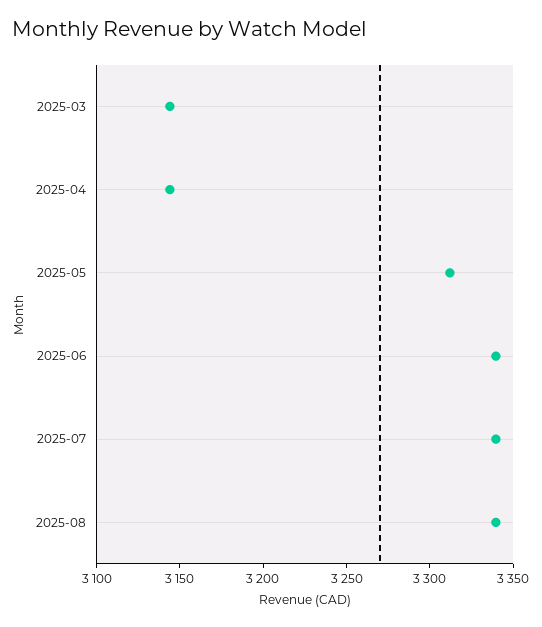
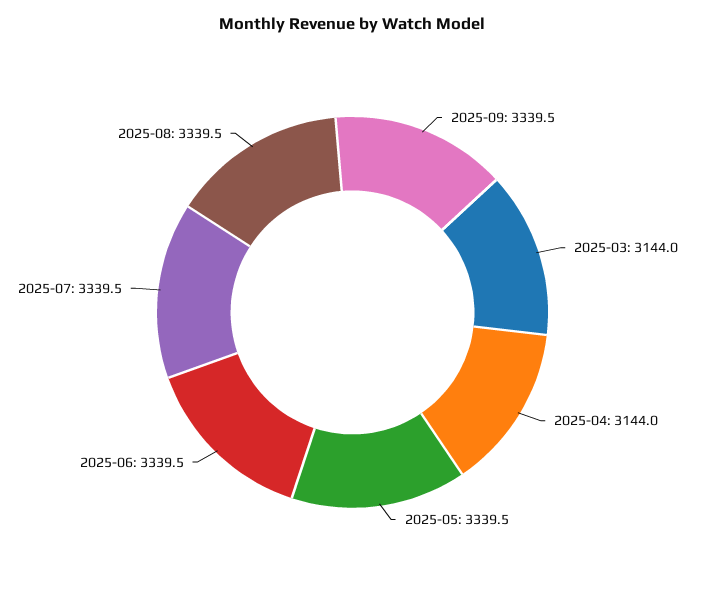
2025-05: 3310 -> 3339.5
2025-09: none -> 3339.5

